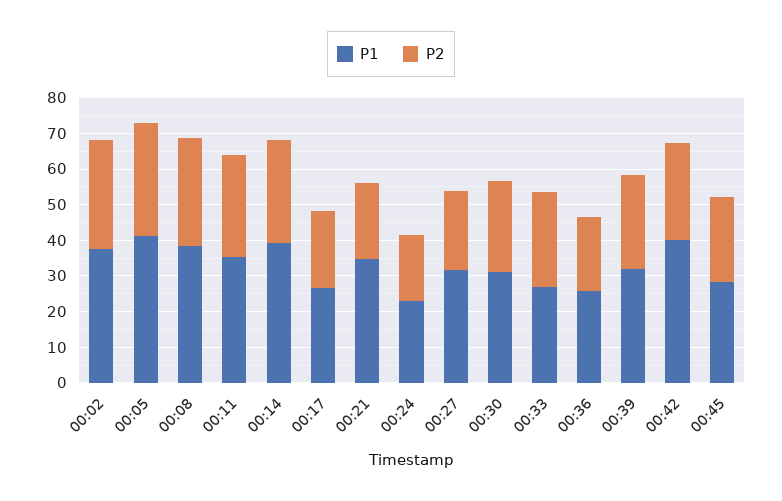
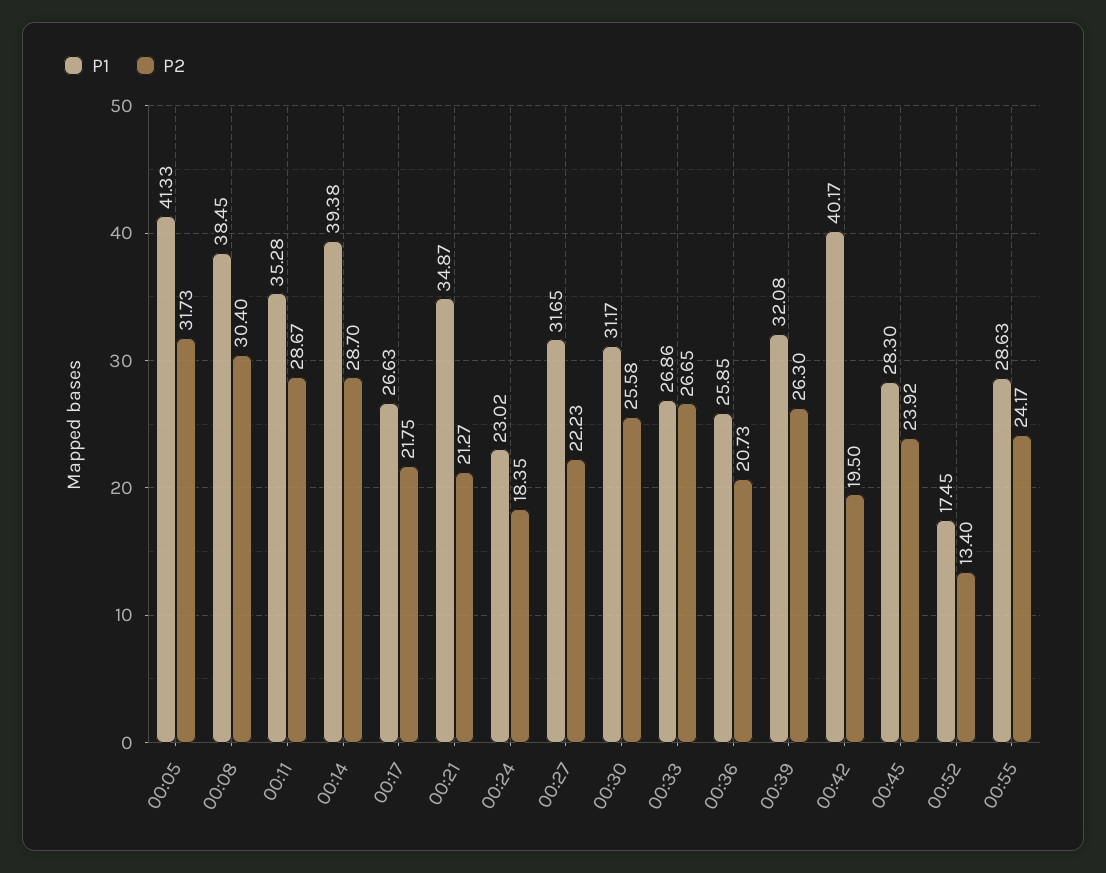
P1, 00:02: 37.5 -> none
P2, 00:02: 30 -> none
P2, 00:42: 27.5 -> 19.5
P1, 00:52: none -> 17.45
P2, 00:52: none -> 13.4
P1, 00:55: none -> 28.63
P2, 00:55: none -> 24.17

